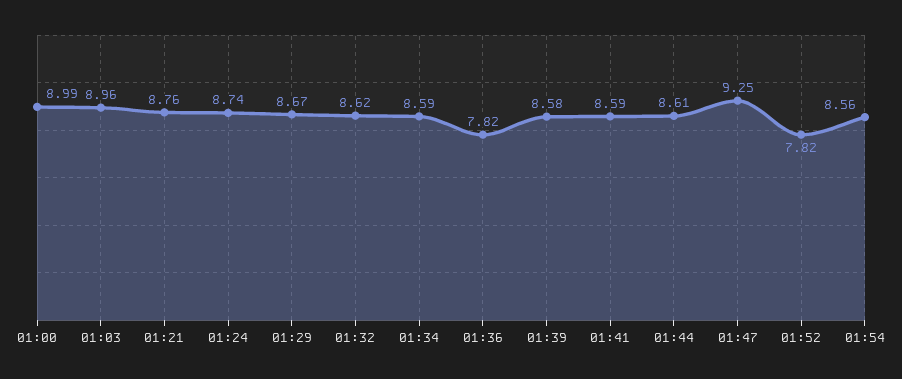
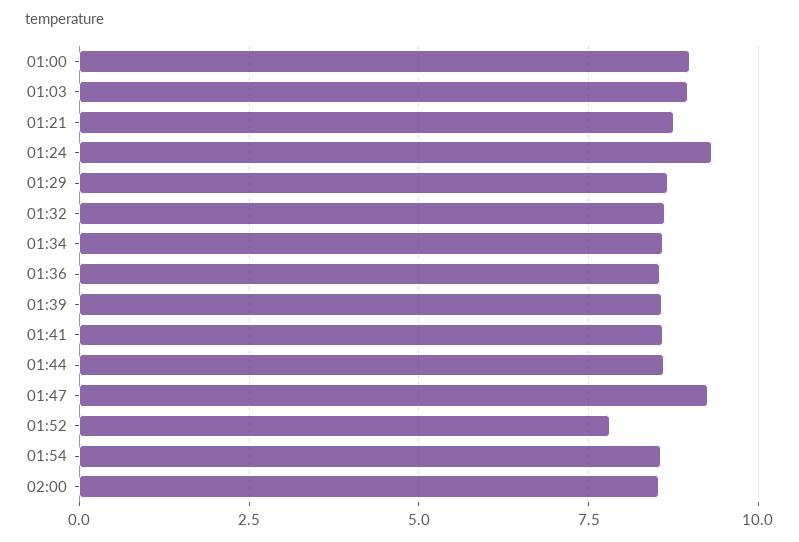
01:24: 8.74 -> 9.25
01:36: 7.82 -> 8.5
02:00: none -> 8.5

